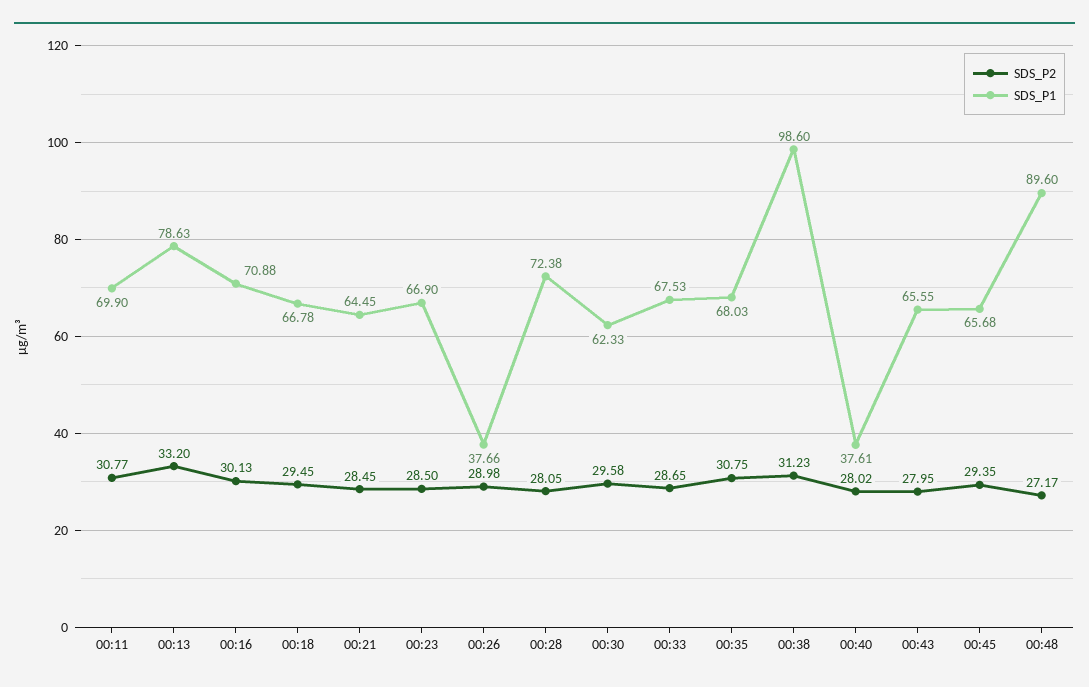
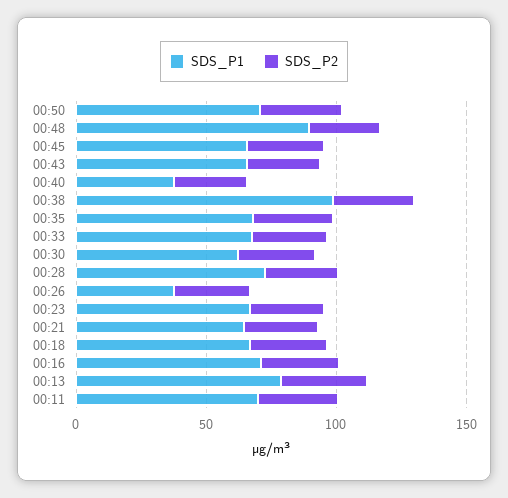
SDS_P1, 00:50: none -> 70
SDS_P2, 00:50: none -> 30

